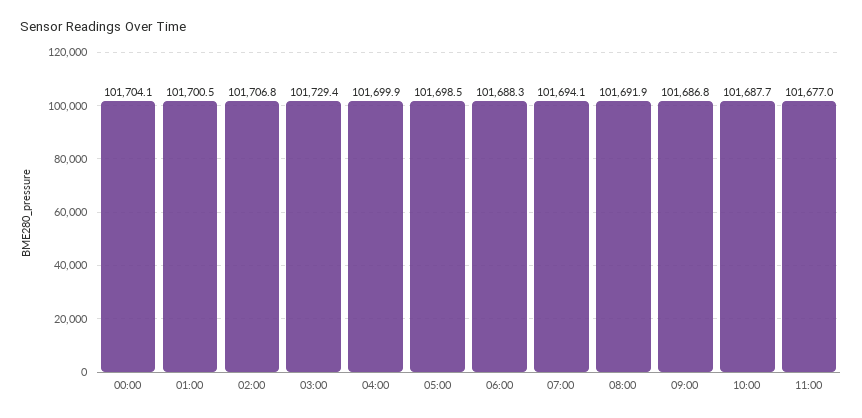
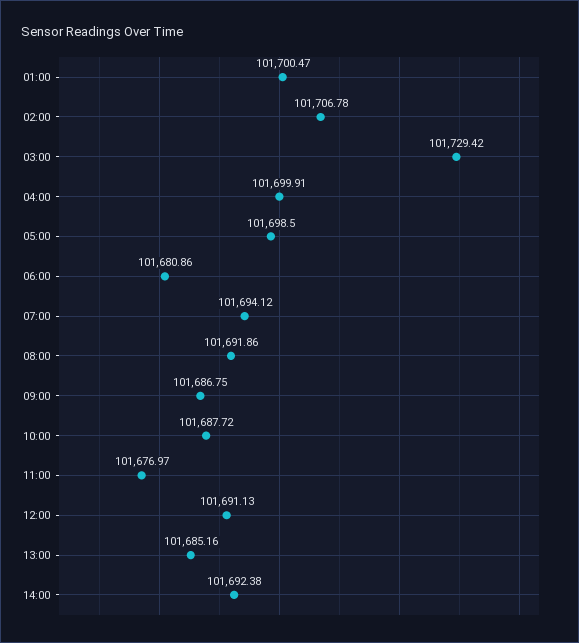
00:00: 101704.1 -> none
06:00: 101688.3 -> 101680.86
12:00: none -> 101691.13
13:00: none -> 101685.16
14:00: none -> 101692.38

